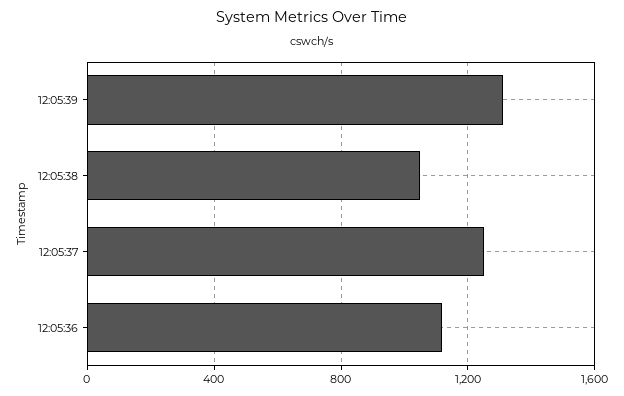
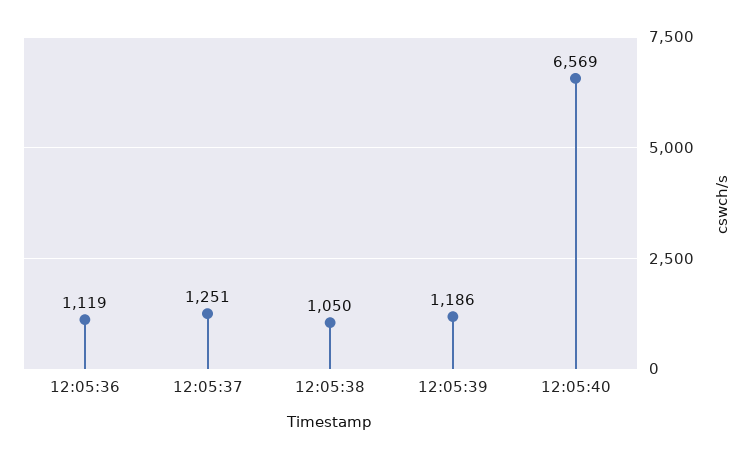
12:05:39: 1300 -> 1186
12:05:40: none -> 6569

